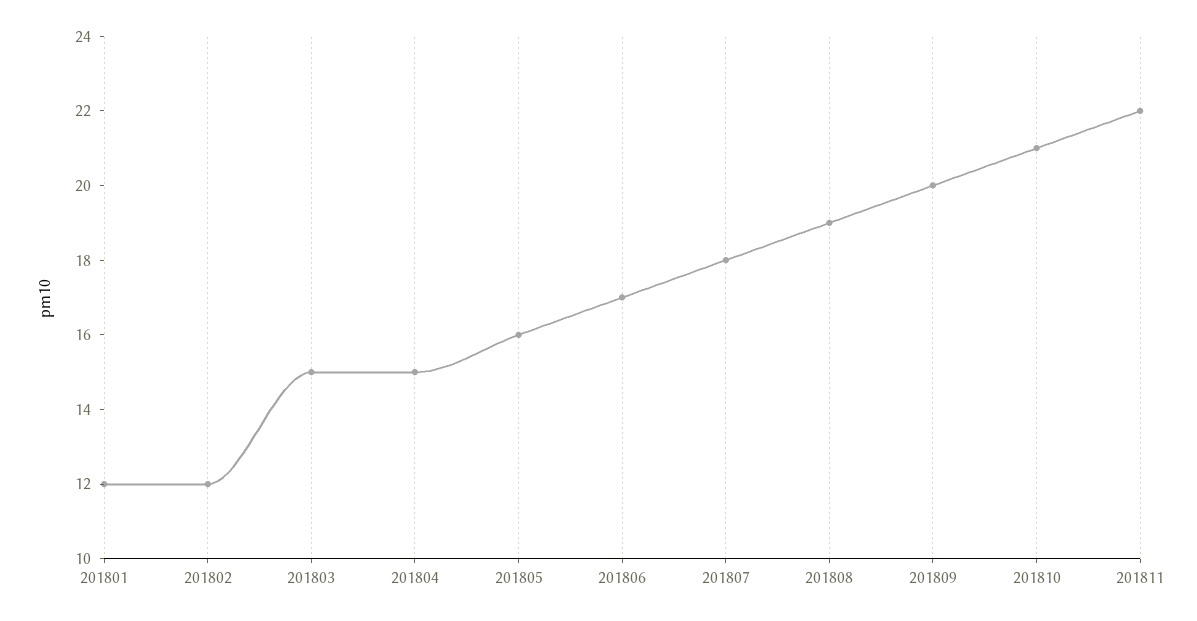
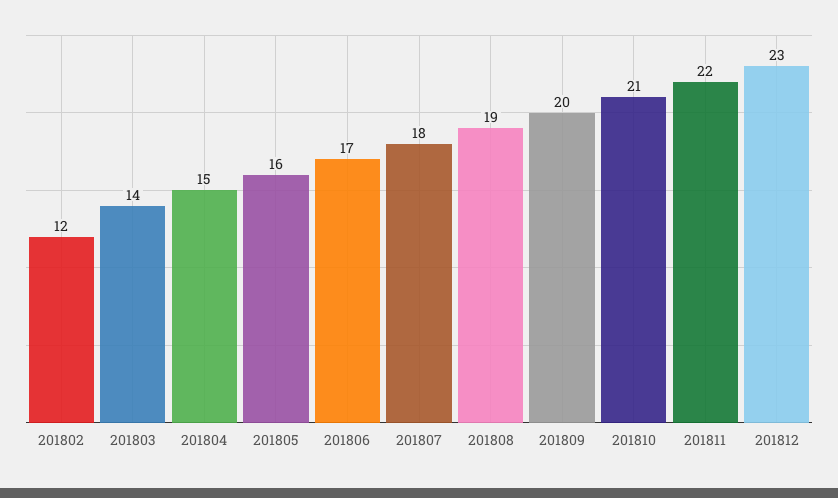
201801: 12 -> none
201803: 15 -> 14
201812: none -> 23

